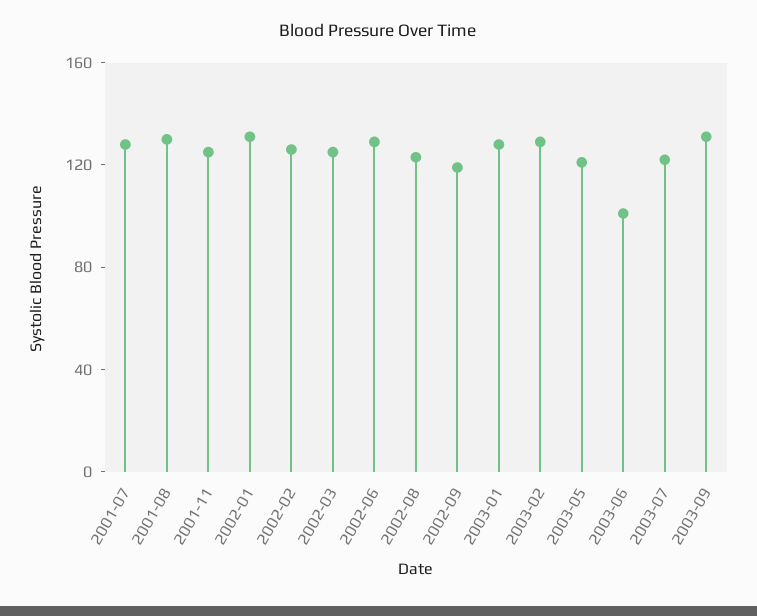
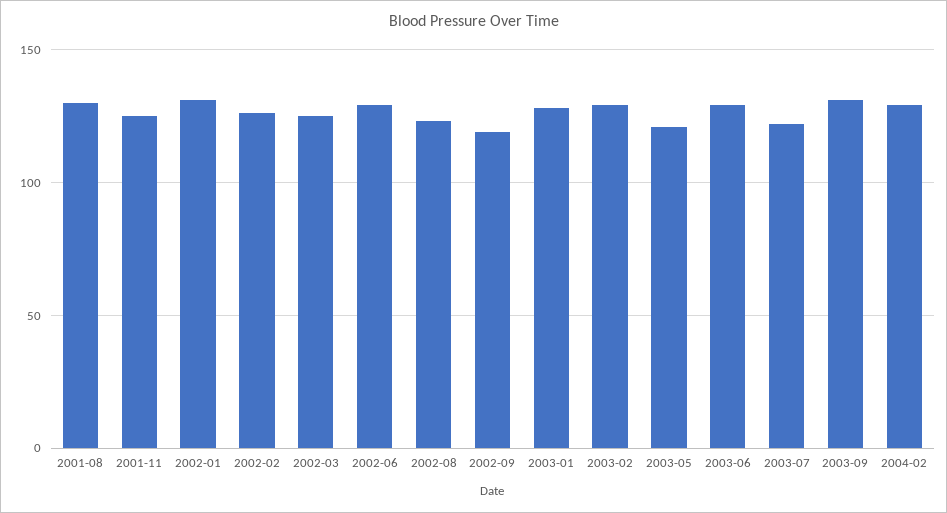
2001-07: 130 -> none
2003-06: 100 -> 130
2004-02: none -> 130

